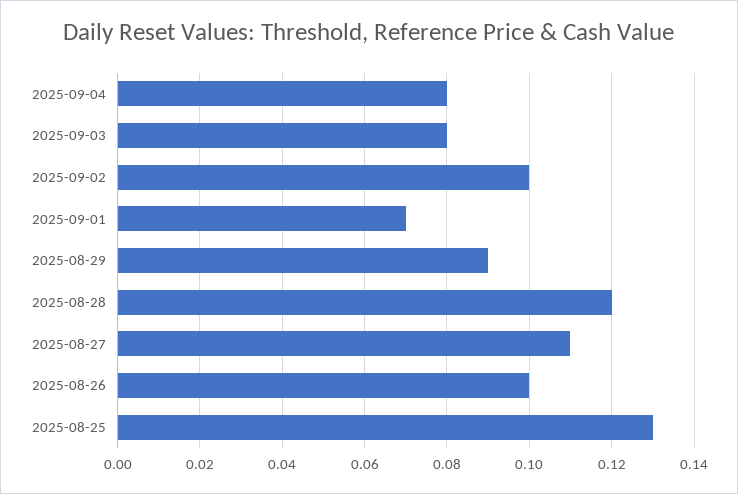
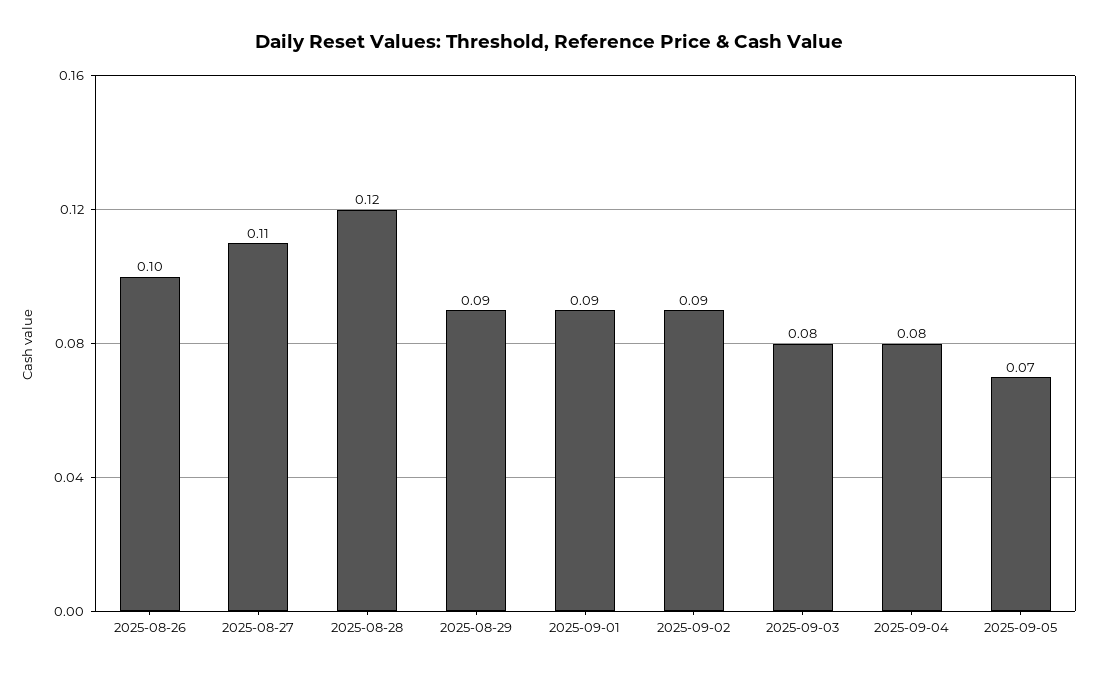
2025-09-02: 0.1 -> 0.09
2025-09-01: 0.07 -> 0.09
2025-08-25: 0.13 -> none
2025-09-05: none -> 0.07

